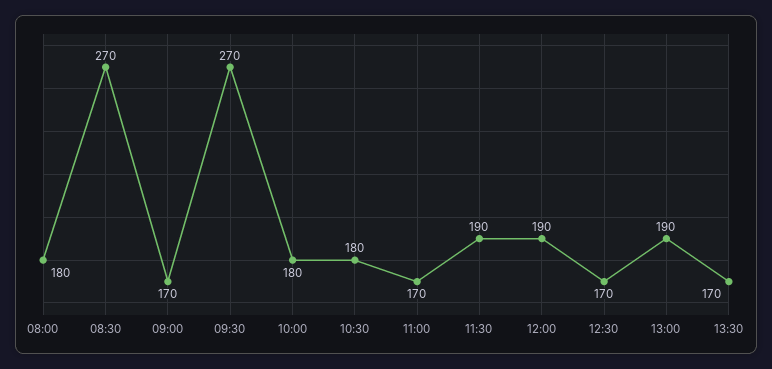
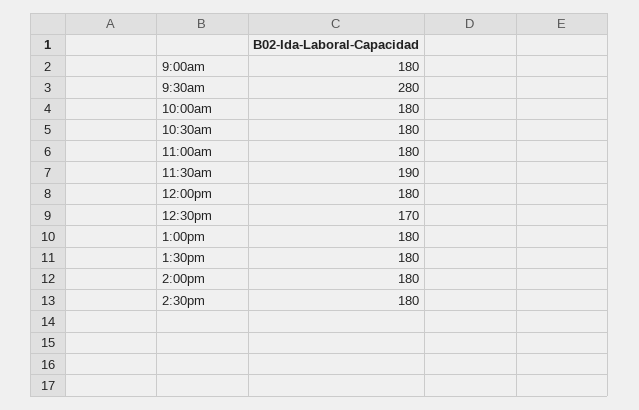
08:00: 180 -> none
08:30: 270 -> none
09:00: 170 -> 180
09:30: 270 -> 280
11:00: 170 -> 180
12:00: 190 -> 180
13:00: 190 -> 180
13:30: 170 -> 180
2:00pm: none -> 180
2:30pm: none -> 180

